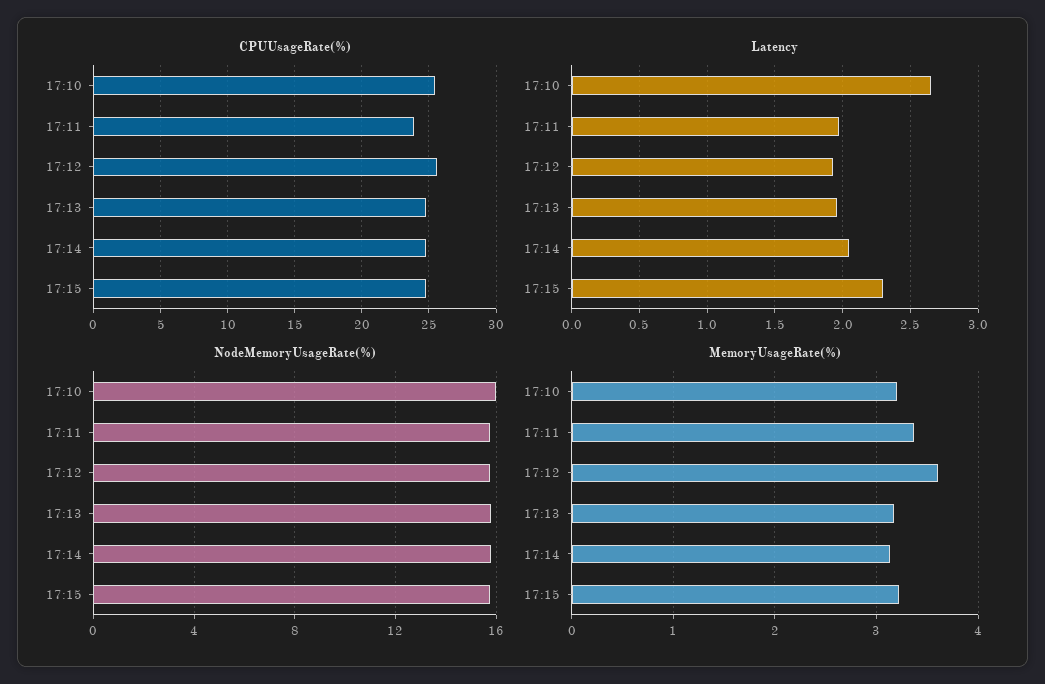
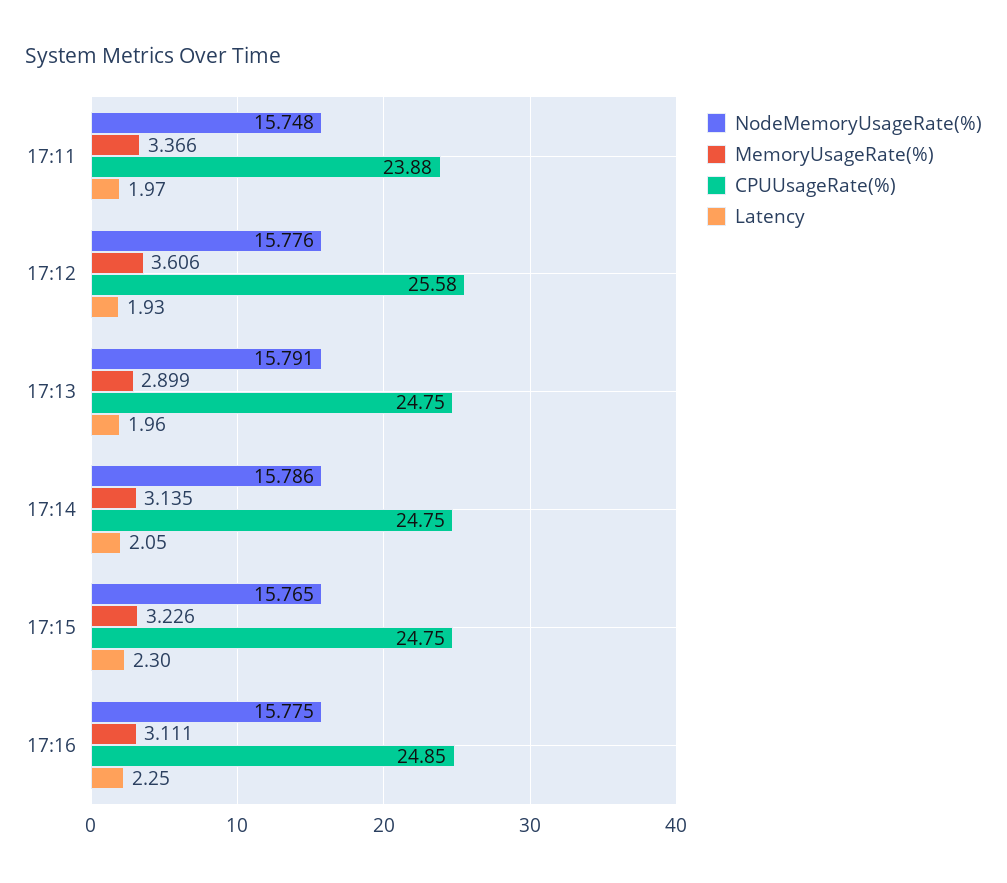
CPUUsageRate(%), 17:10: 25.5 -> none
Latency, 17:10: 2.65 -> none
NodeMemoryUsageRate(%), 17:10: 16 -> none
MemoryUsageRate(%), 17:10: 3.2 -> none
MemoryUsageRate(%), 17:13: 3.2 -> 2.899
NodeMemoryUsageRate(%), 17:16: none -> 15.775
MemoryUsageRate(%), 17:16: none -> 3.111
CPUUsageRate(%), 17:16: none -> 24.85
Latency, 17:16: none -> 2.25

